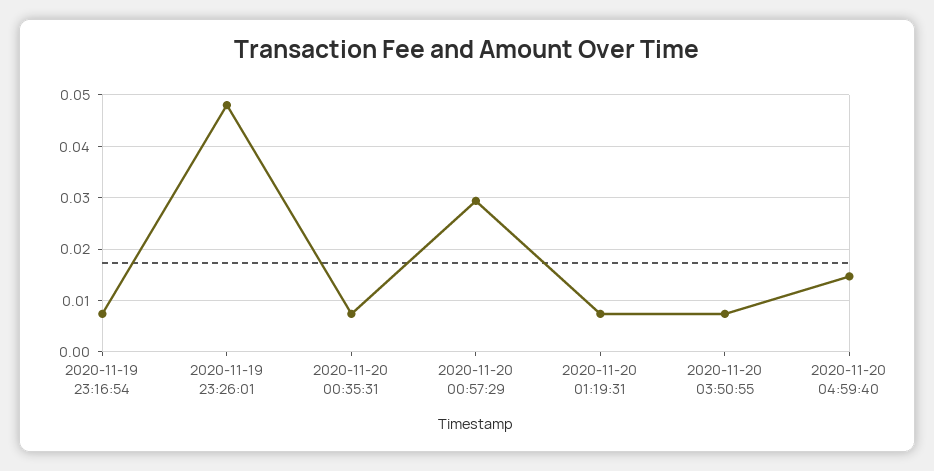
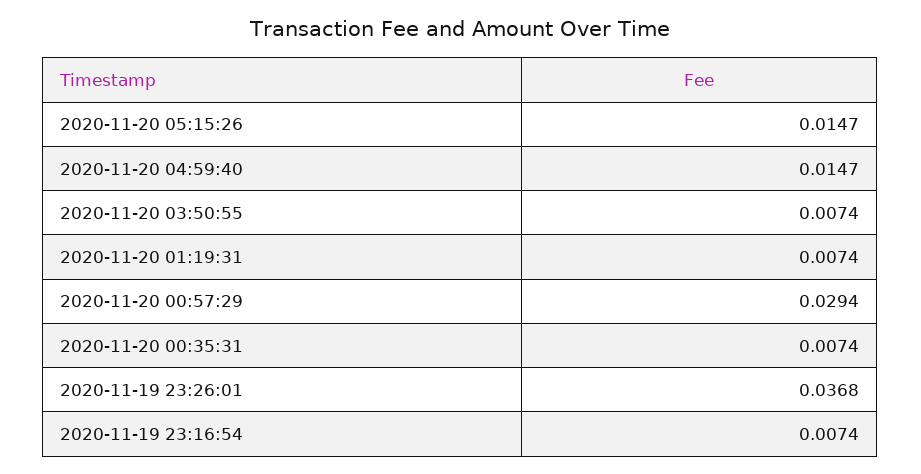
2020-11-19 23:26:01: 0.048 -> 0.0368
2020-11-20 05:15:26: none -> 0.0147

